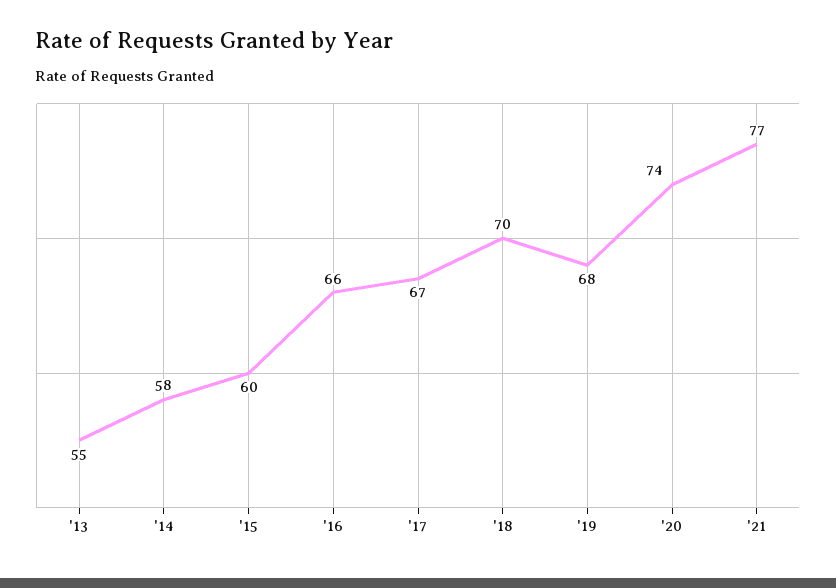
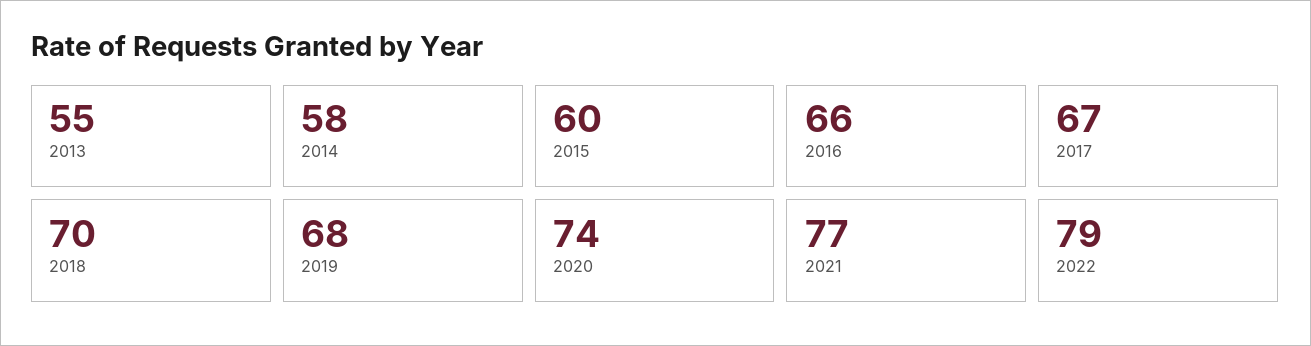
2022: none -> 79

